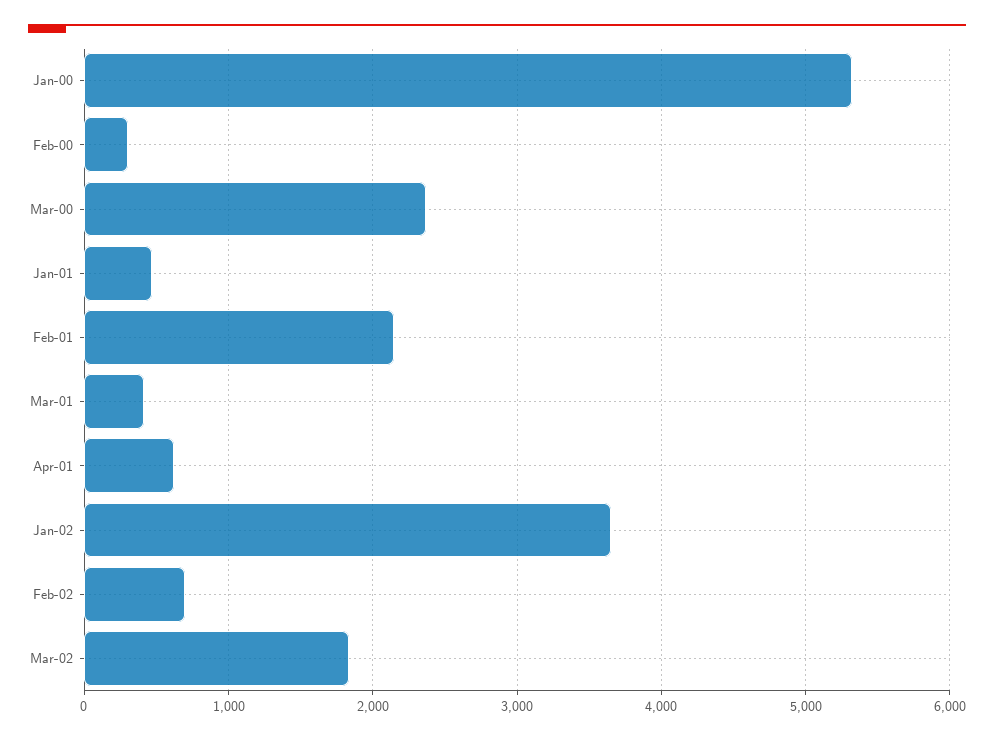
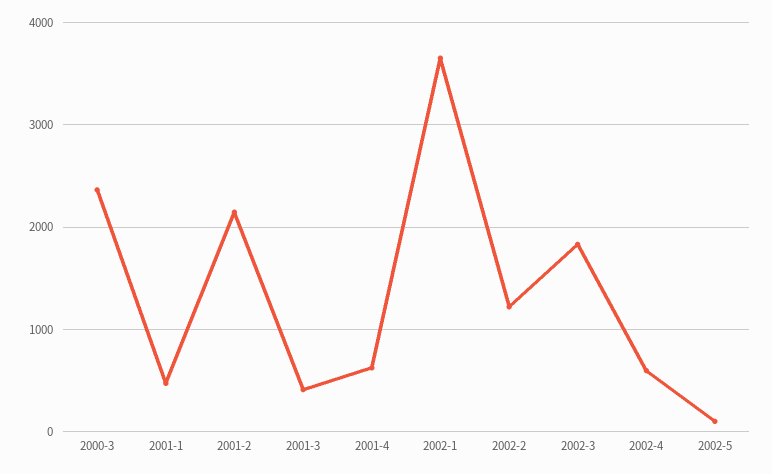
Jan-00: 5300 -> none
Feb-00: 300 -> none
Feb-02: 700 -> 1200
2002-4: none -> 600
2002-5: none -> 100

